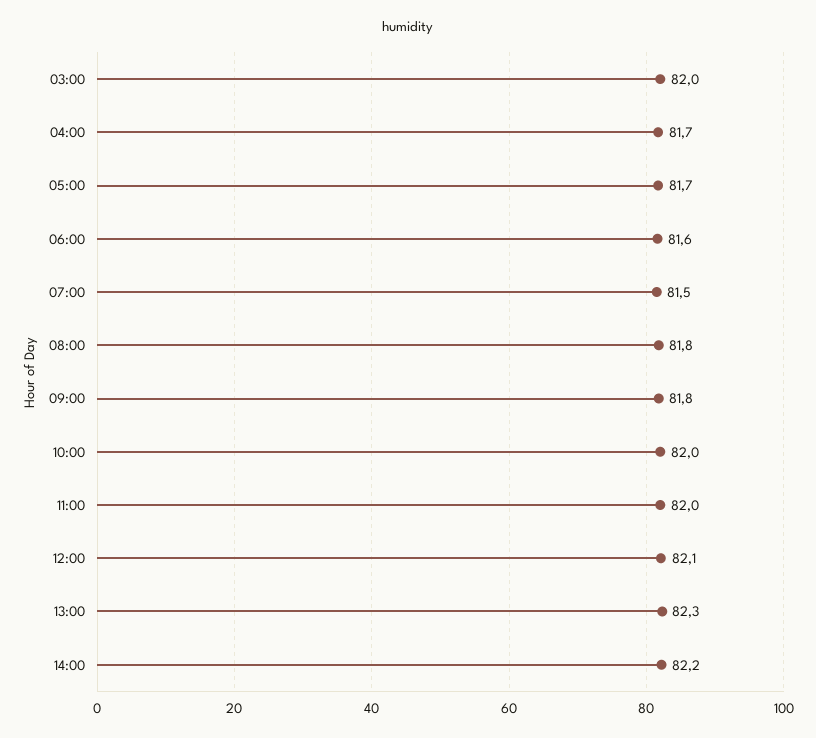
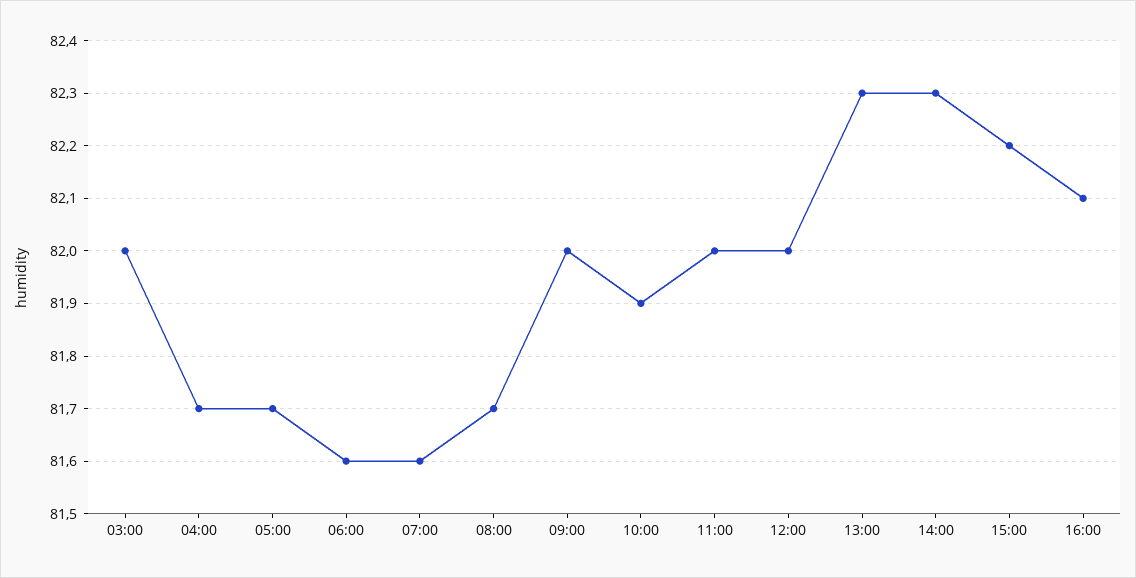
07:00: 81.5 -> 81.6
08:00: 81.8 -> 81.7
09:00: 81.8 -> 82
10:00: 82 -> 81.9
12:00: 82.1 -> 82
14:00: 82.2 -> 82.3
15:00: none -> 82.2
16:00: none -> 82.1

